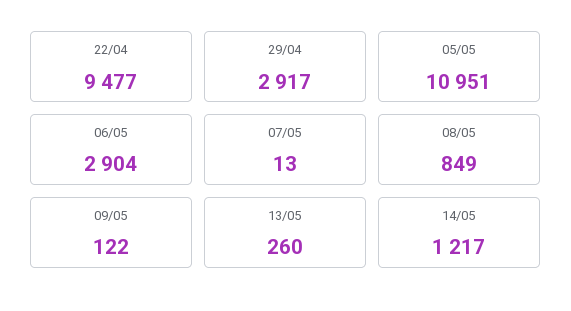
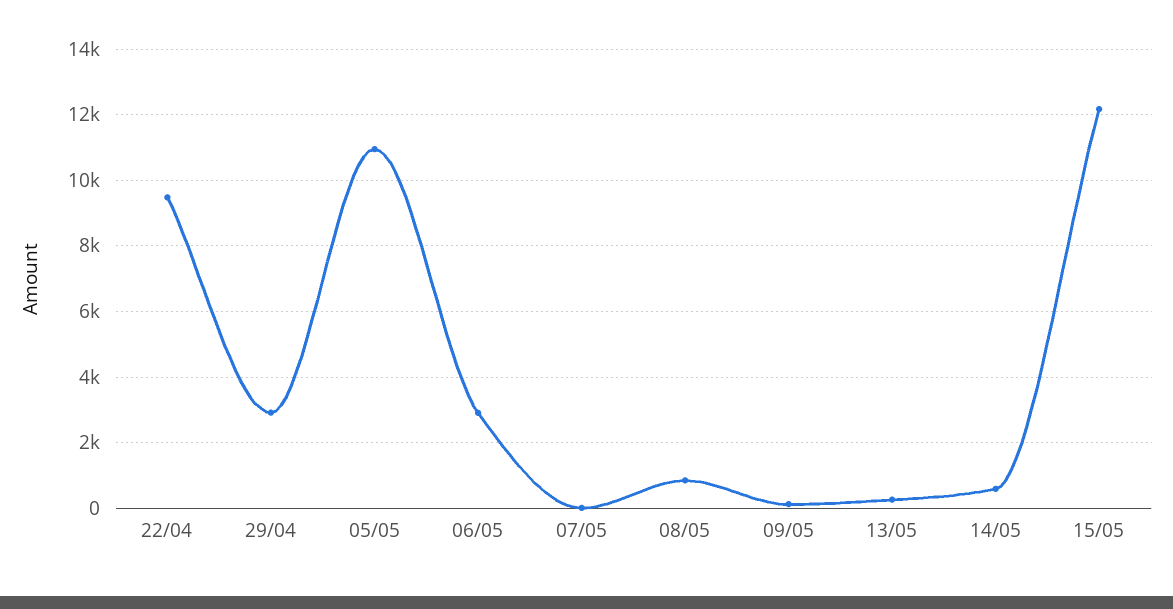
14/05: 1217 -> 600
15/05: none -> 12200

